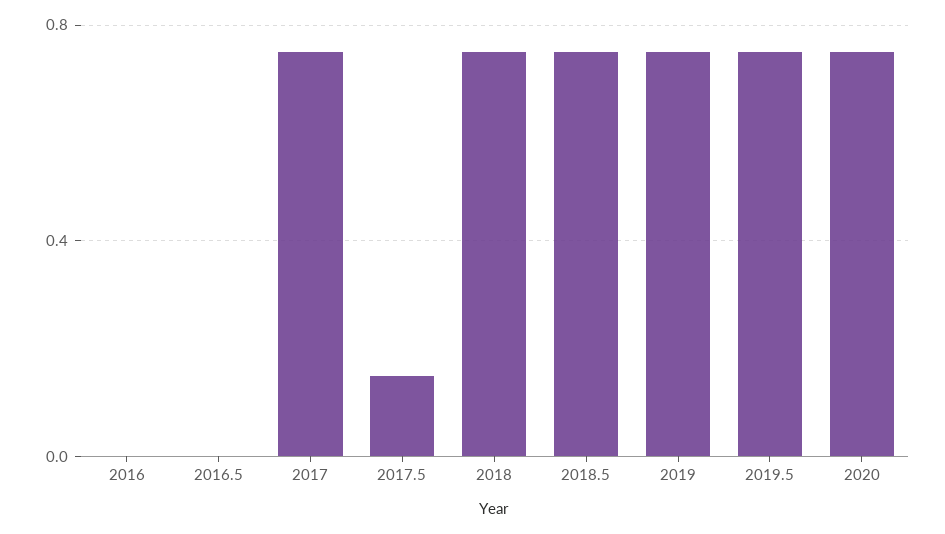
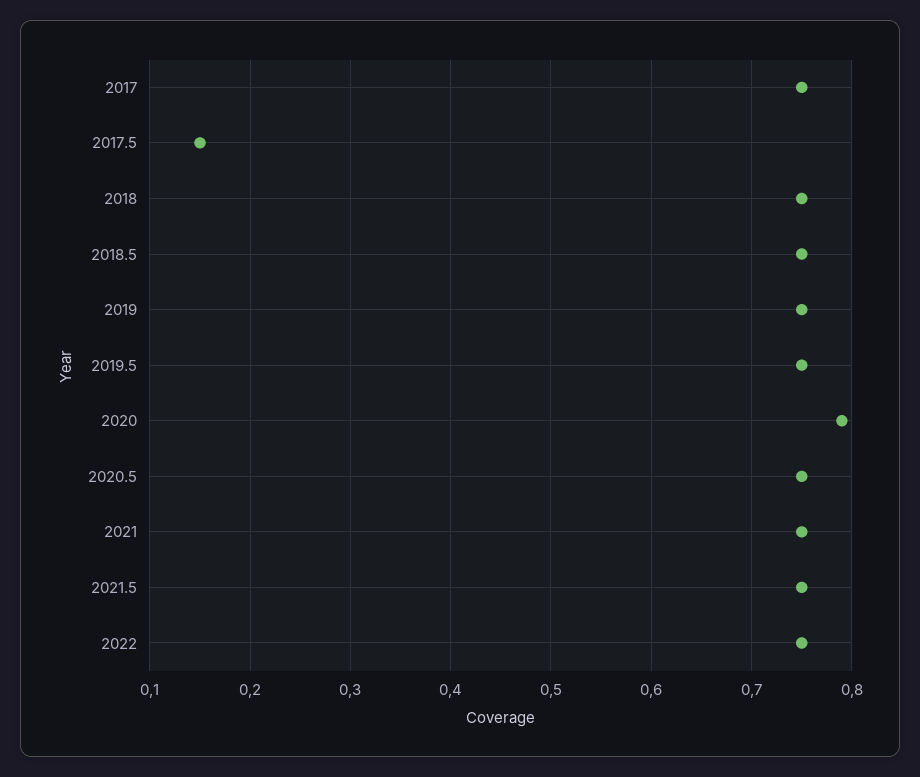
2016: 0 -> none
2016.5: 0 -> none
2020: 0.75 -> 0.79
2020.5: none -> 0.75
2021: none -> 0.75
2021.5: none -> 0.75
2022: none -> 0.75

